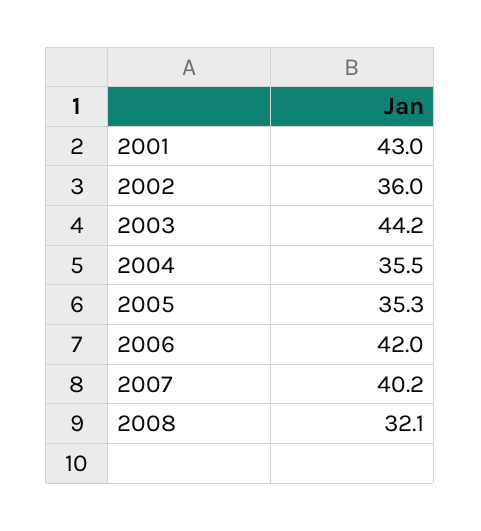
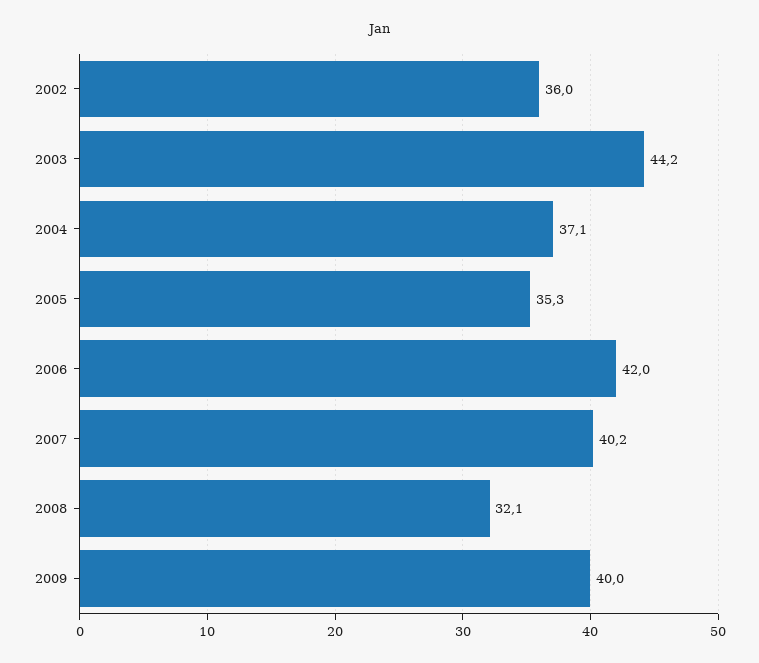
2001: 43 -> none
2004: 35.5 -> 37.1
2009: none -> 40

